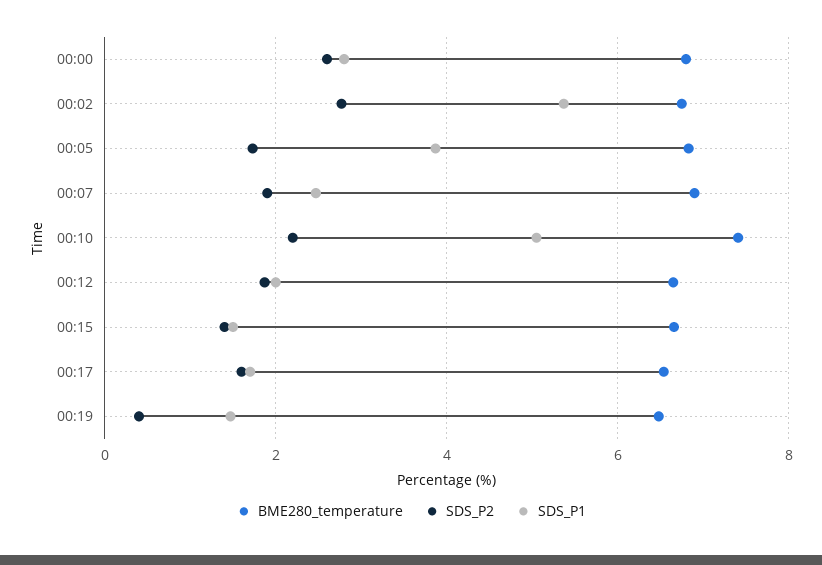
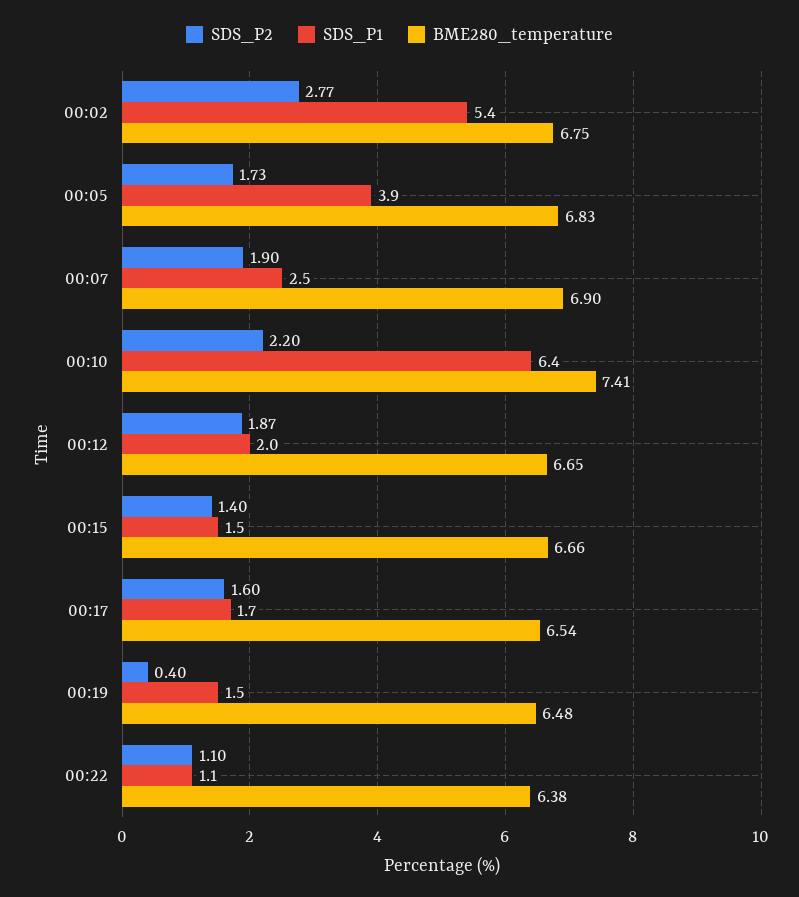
BME280_temperature, 00:00: 6.8 -> none
SDS_P2, 00:00: 2.6 -> none
SDS_P1, 00:00: 2.8 -> none
SDS_P1, 00:10: 5 -> 6.4
SDS_P2, 00:22: none -> 1.1
SDS_P1, 00:22: none -> 1.1
BME280_temperature, 00:22: none -> 6.38

